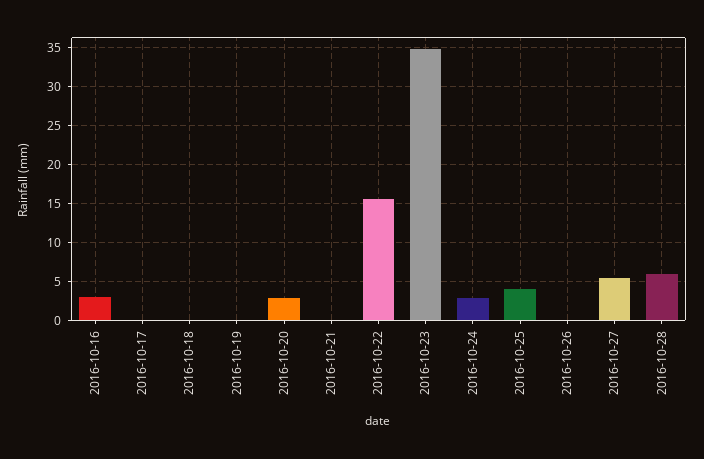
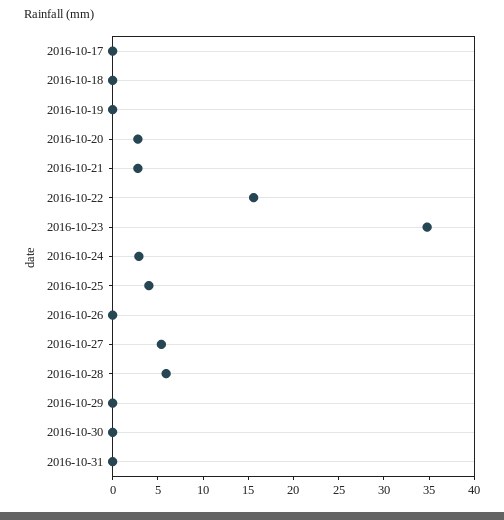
2016-10-16: 3 -> none
2016-10-21: 0 -> 3
2016-10-29: none -> 0
2016-10-30: none -> 0
2016-10-31: none -> 0

